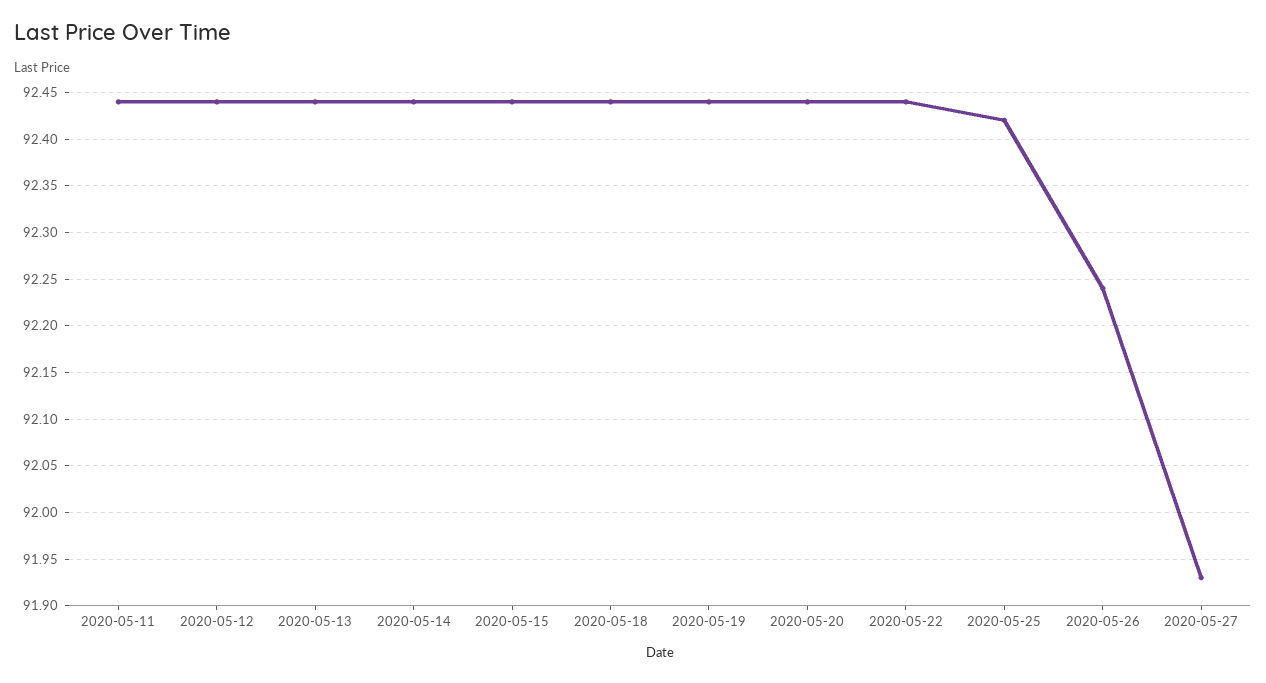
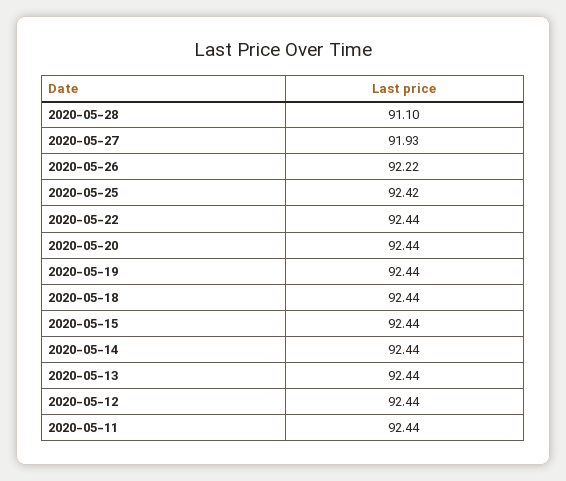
2020-05-26: 92.24 -> 92.22
2020-05-28: none -> 91.1

